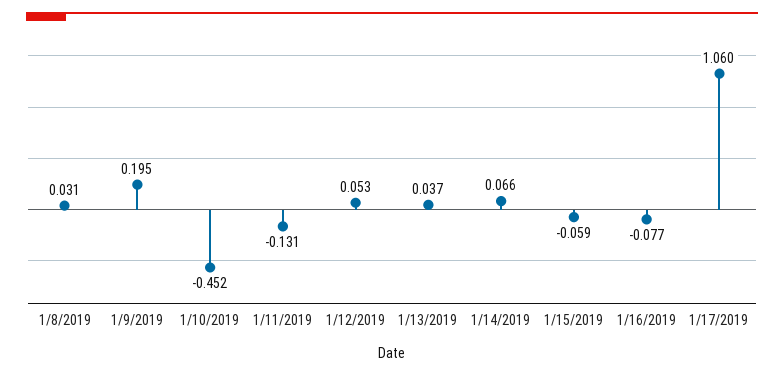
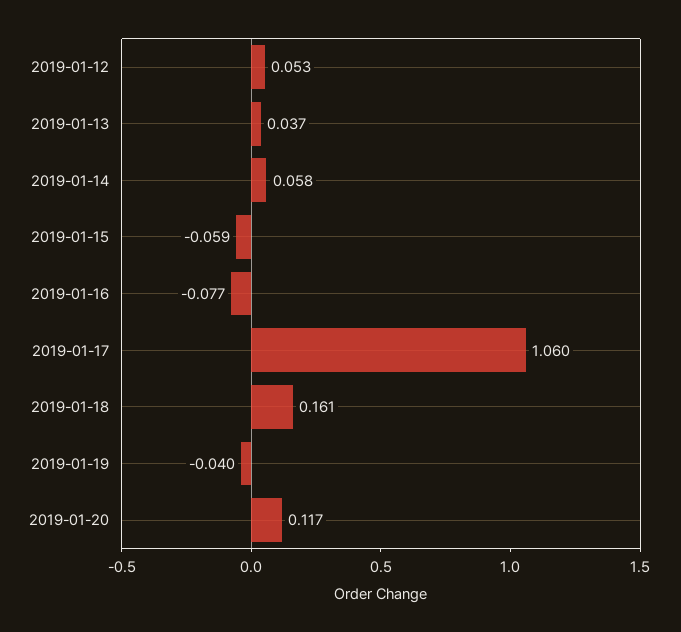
1/8/2019: 0.031 -> none
1/9/2019: 0.195 -> none
1/10/2019: -0.452 -> none
1/11/2019: -0.131 -> none
1/14/2019: 0.066 -> 0.058
2019-01-18: none -> 0.161
2019-01-19: none -> -0.04
2019-01-20: none -> 0.117

